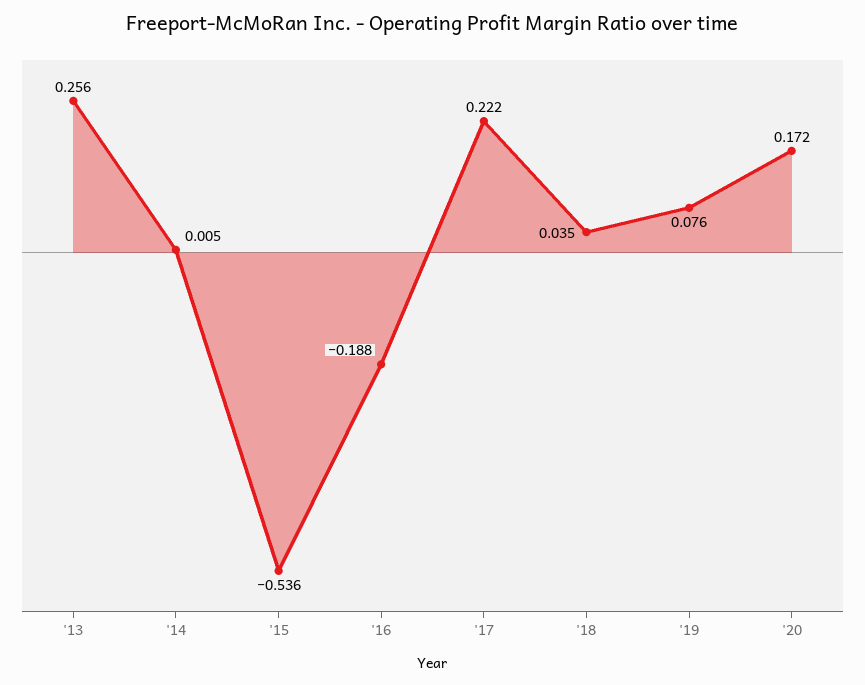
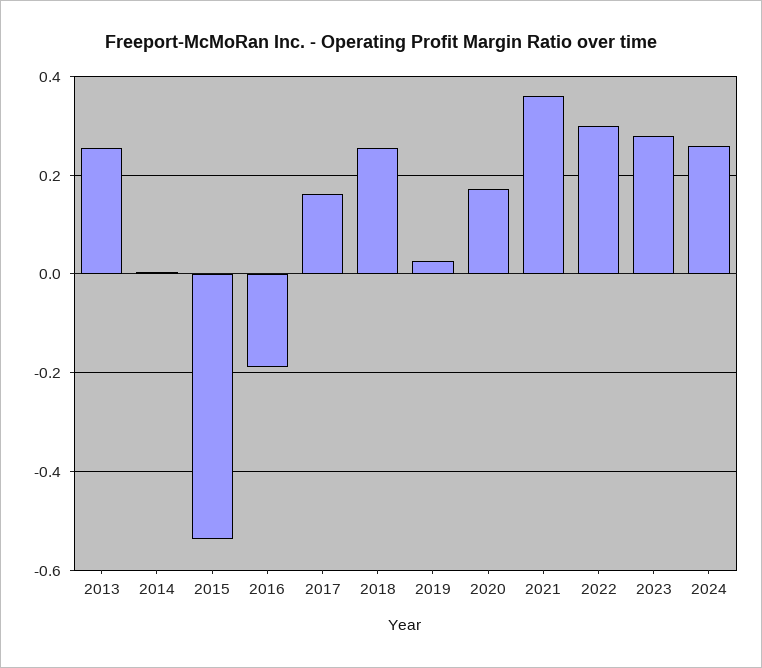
'17: 0.222 -> 0.16
'18: 0.035 -> 0.26
'19: 0.076 -> 0.02
2021: none -> 0.36
2022: none -> 0.3
2023: none -> 0.28
2024: none -> 0.26

